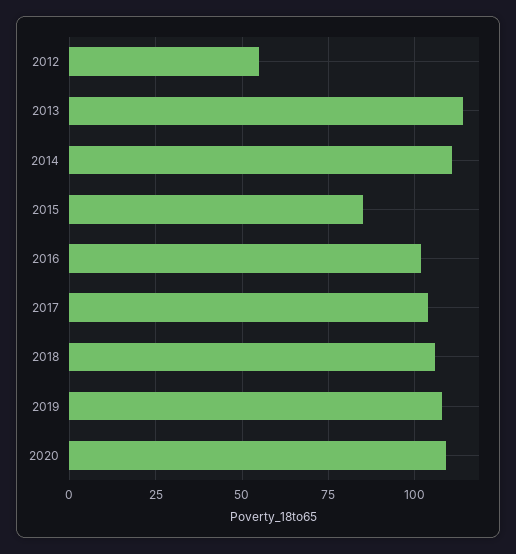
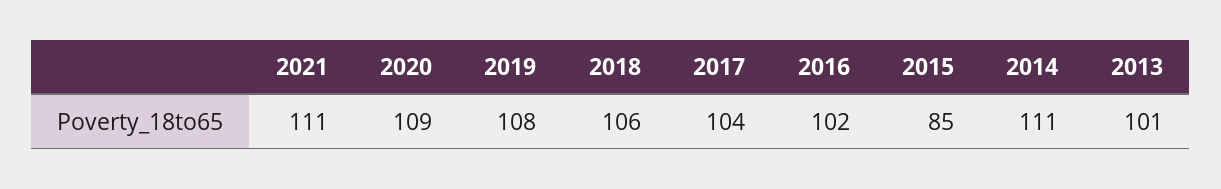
2012: 55 -> none
2013: 115 -> 101
2021: none -> 111

